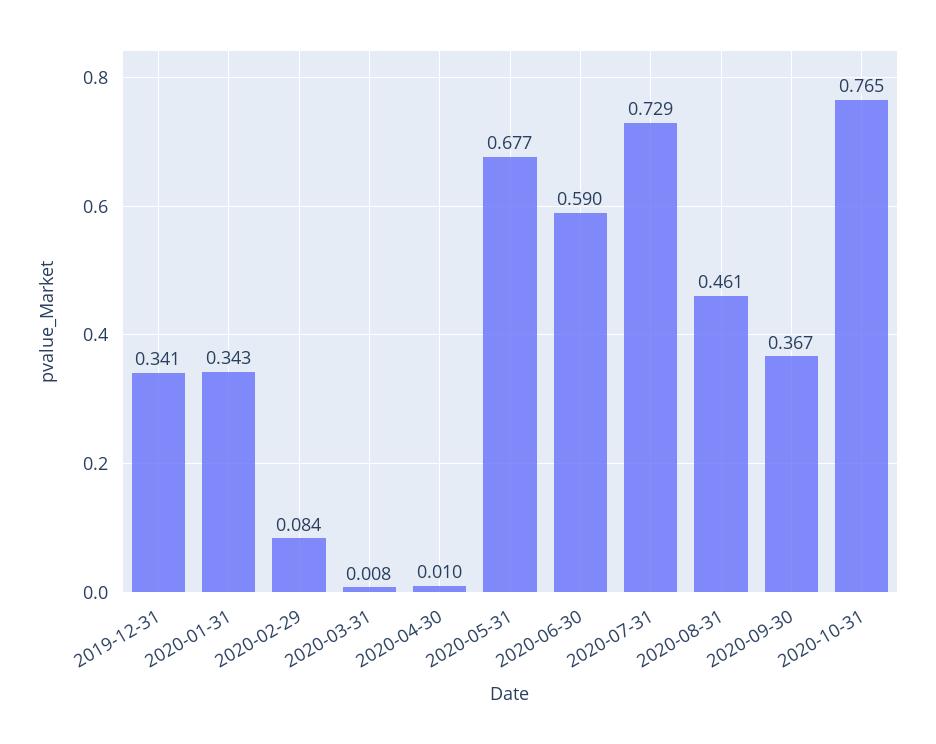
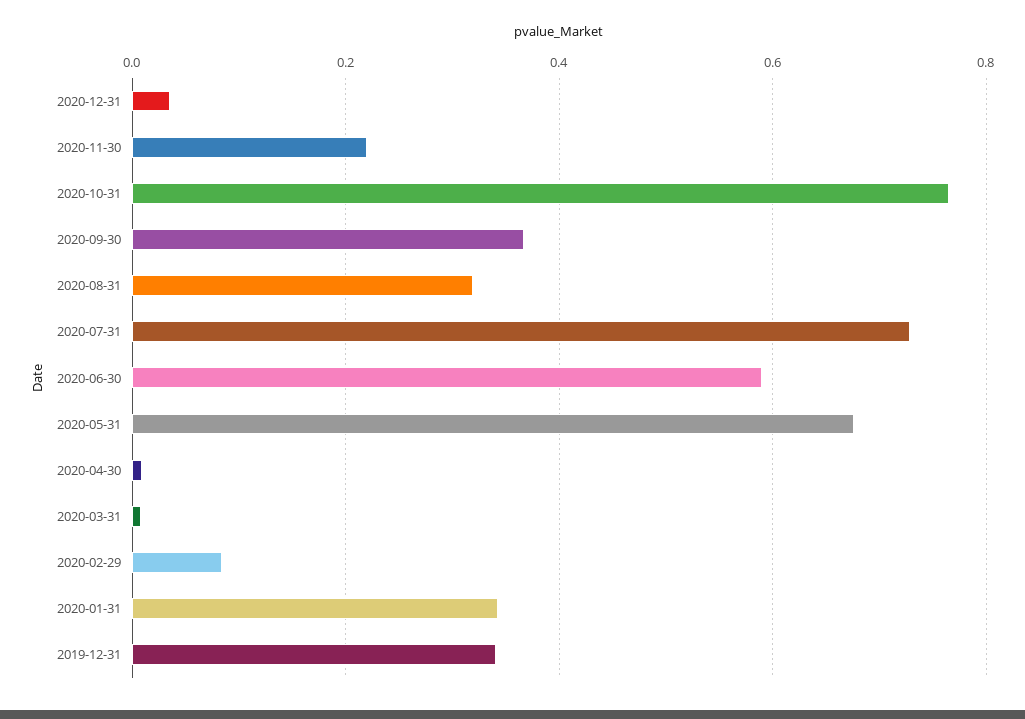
2020-08-31: 0.461 -> 0.32
2020-12-31: none -> 0.04
2020-11-30: none -> 0.22

